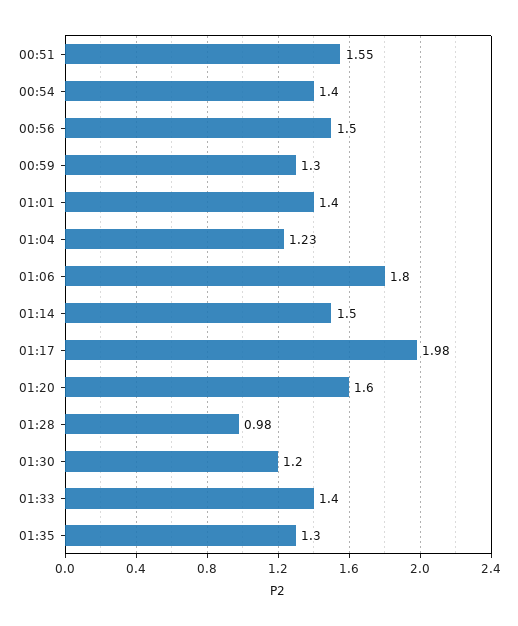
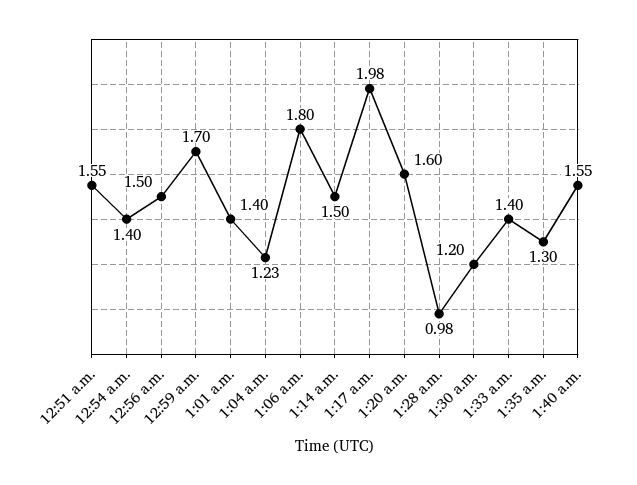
00:59: 1.3 -> 1.7
1:40 a.m.: none -> 1.55

